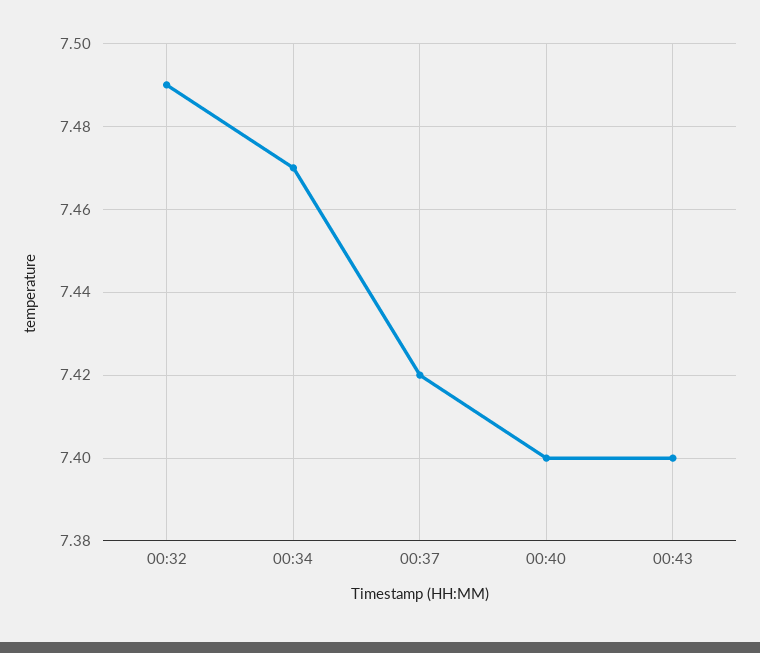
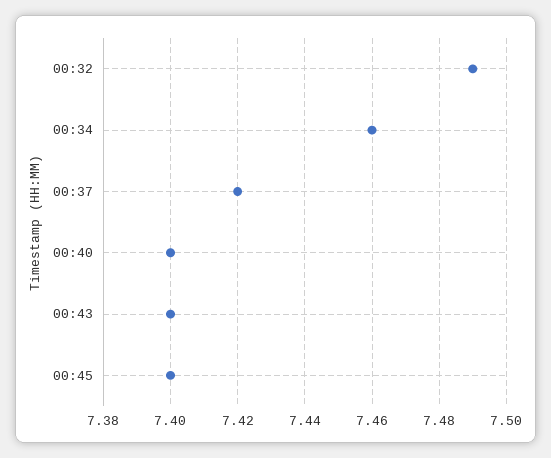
00:34: 7.47 -> 7.46
00:45: none -> 7.4

